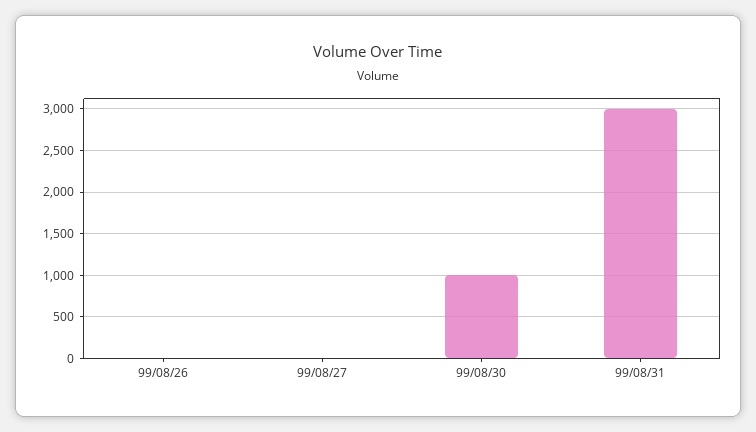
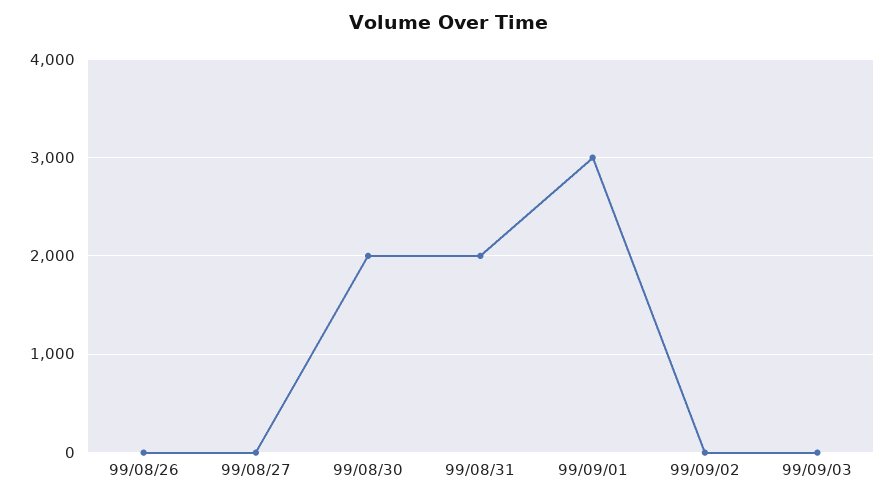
99/08/30: 1000 -> 2000
99/08/31: 3000 -> 2000
99/09/01: none -> 3000
99/09/02: none -> 0
99/09/03: none -> 0

